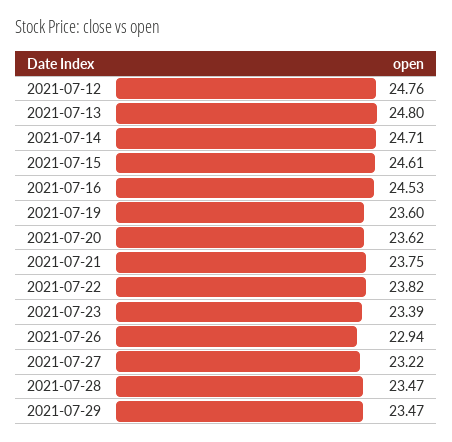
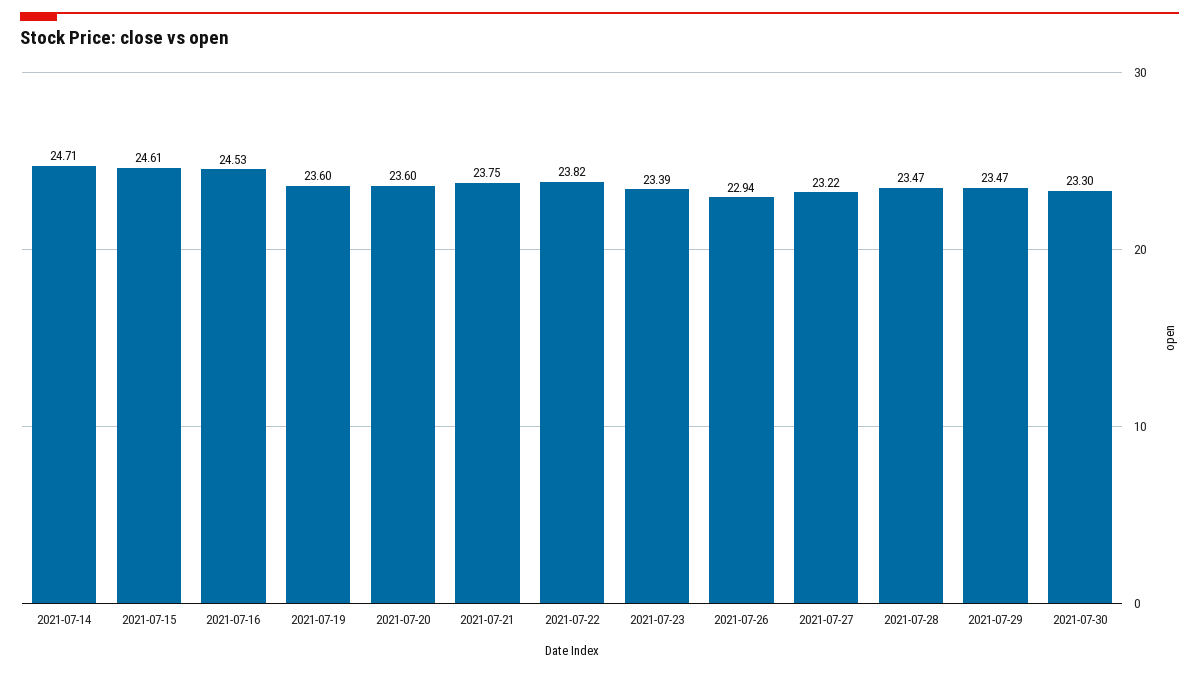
2021-07-12: 24.76 -> none
2021-07-13: 24.8 -> none
2021-07-20: 23.62 -> 23.6
2021-07-30: none -> 23.3

